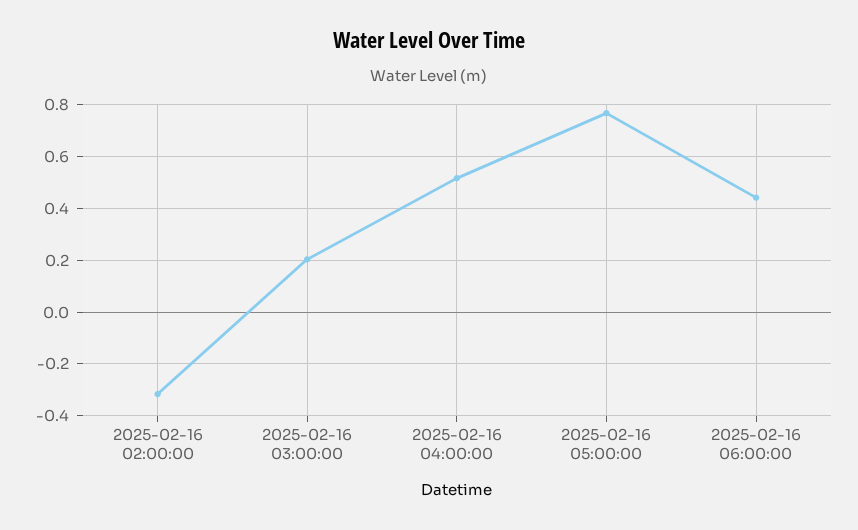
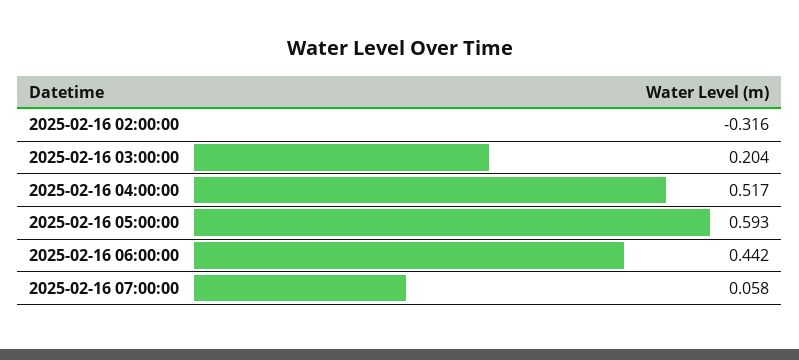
2025-02-16 05:00:00: 0.775 -> 0.593
2025-02-16 07:00:00: none -> 0.058

